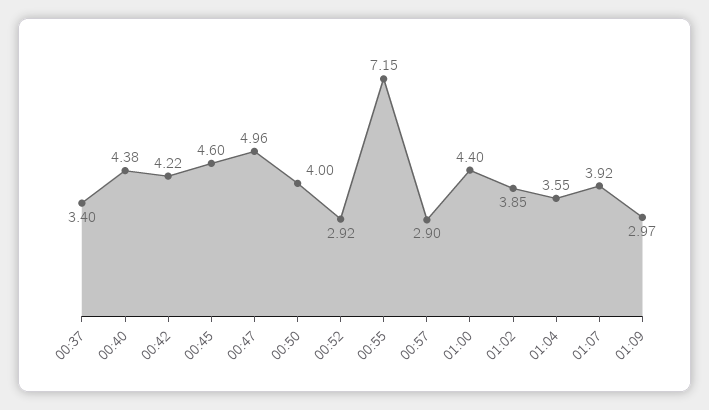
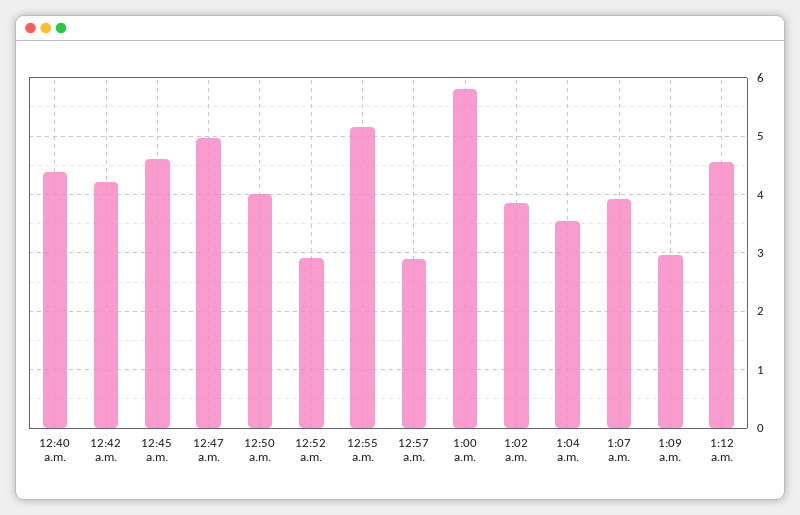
00:37: 3.4 -> none
00:55: 7.15 -> 5.2
01:00: 4.4 -> 5.8
1:12 a.m.: none -> 4.6

